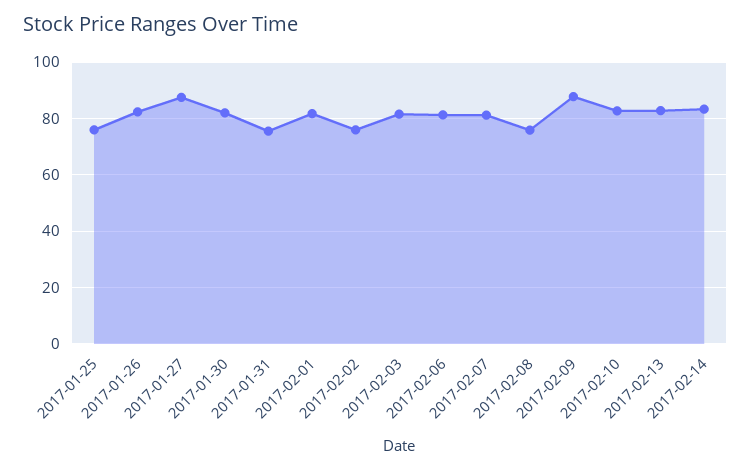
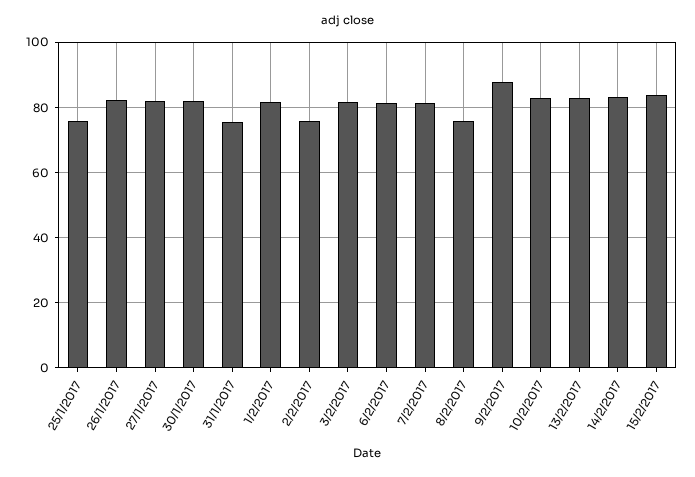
2017-01-27: 87.5 -> 82
15/2/2017: none -> 84

